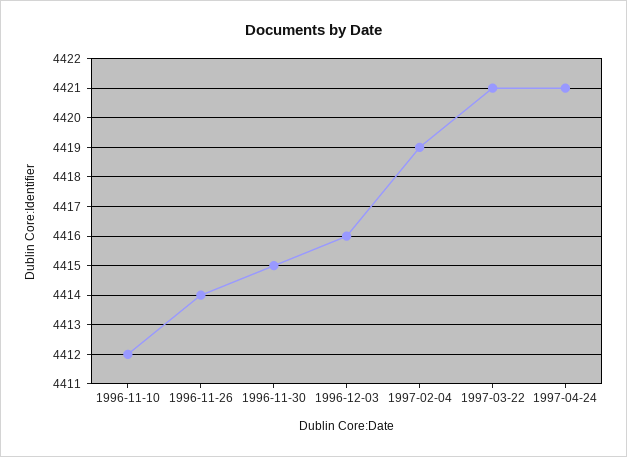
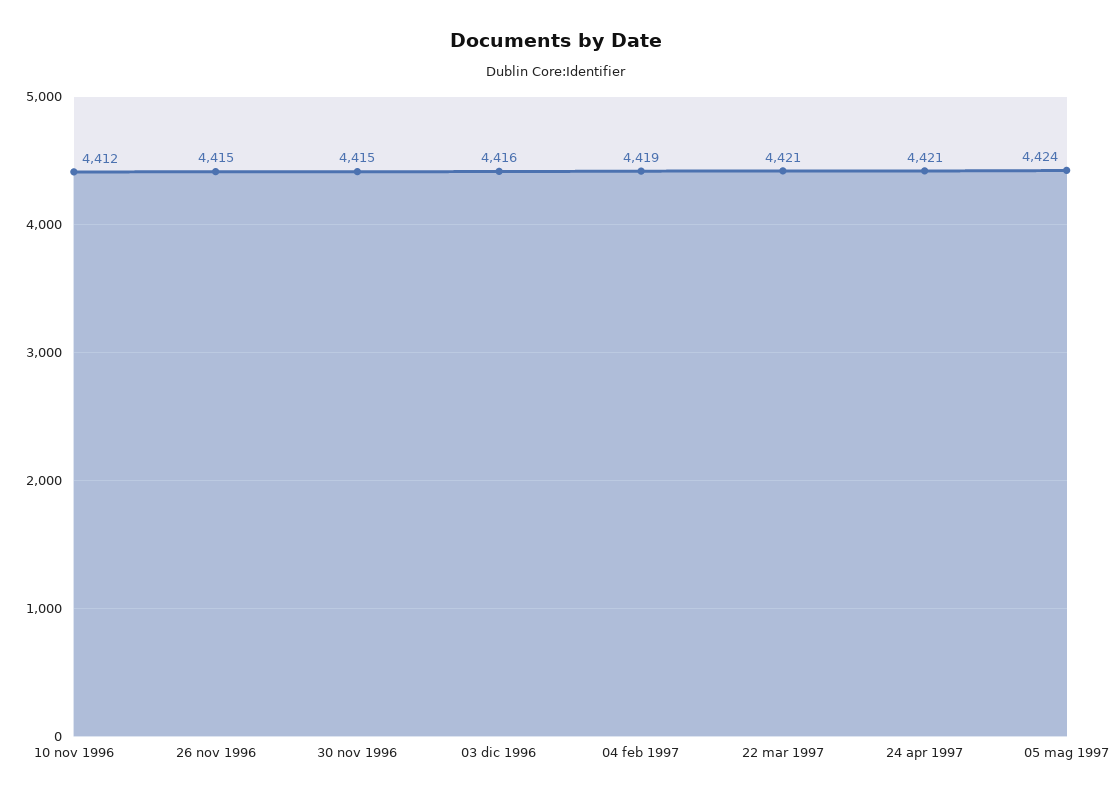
1996-11-26: 4414 -> 4415
05 mag 1997: none -> 4424

